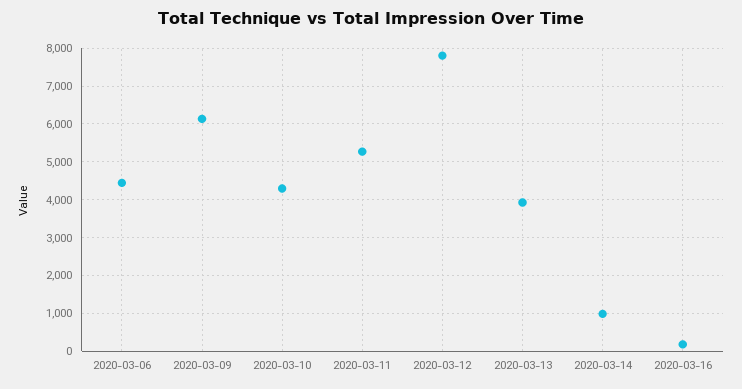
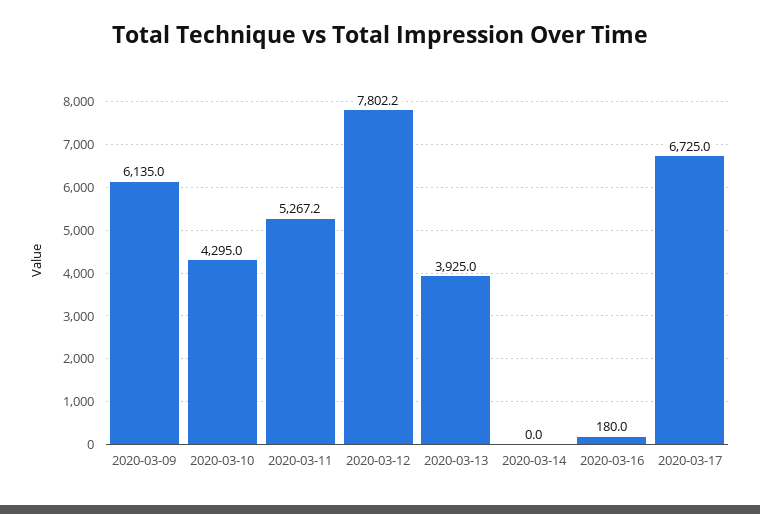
2020-03-06: 4400 -> none
2020-03-14: 1000 -> 0
2020-03-17: none -> 6725

